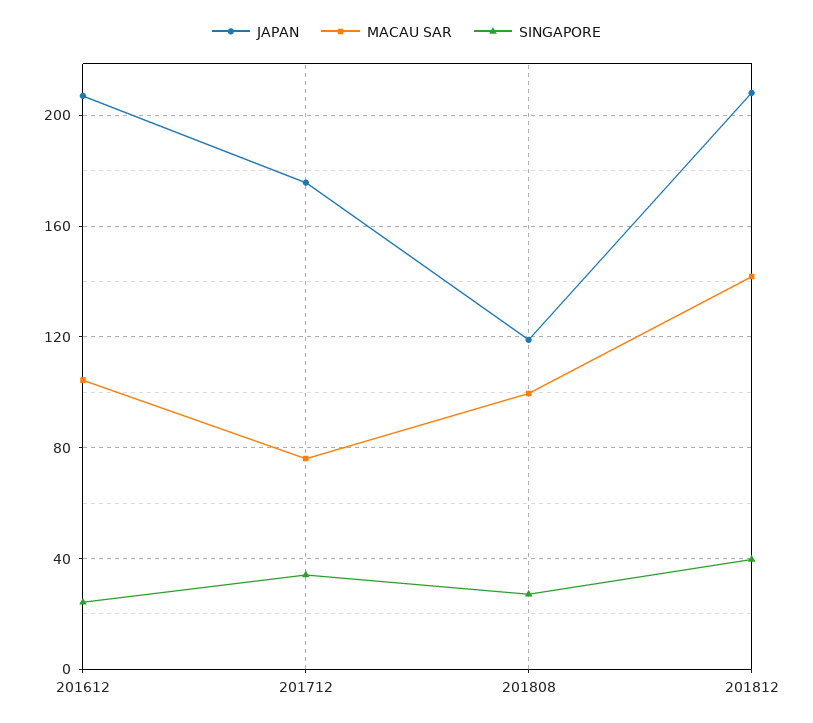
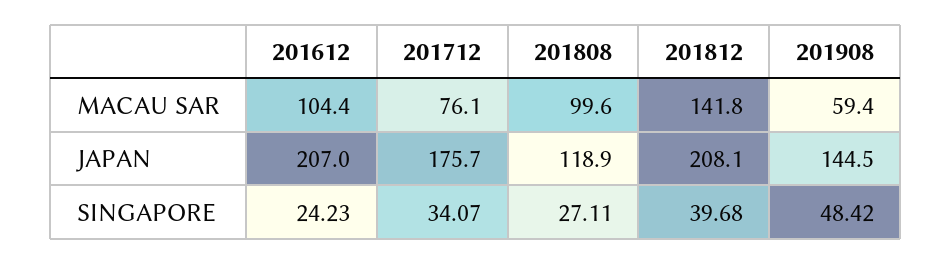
MACAU SAR, 201908: none -> 59.4
JAPAN, 201908: none -> 144.5
SINGAPORE, 201908: none -> 48.42

